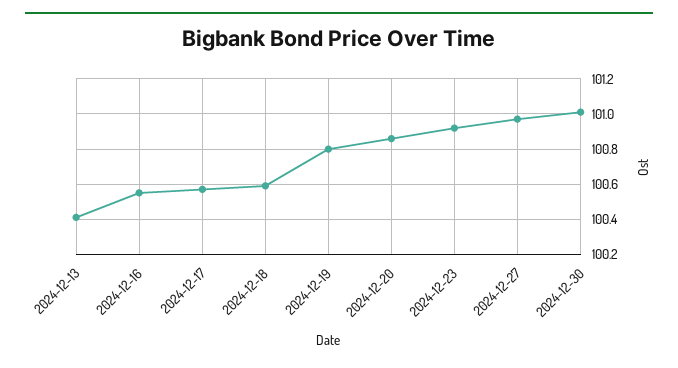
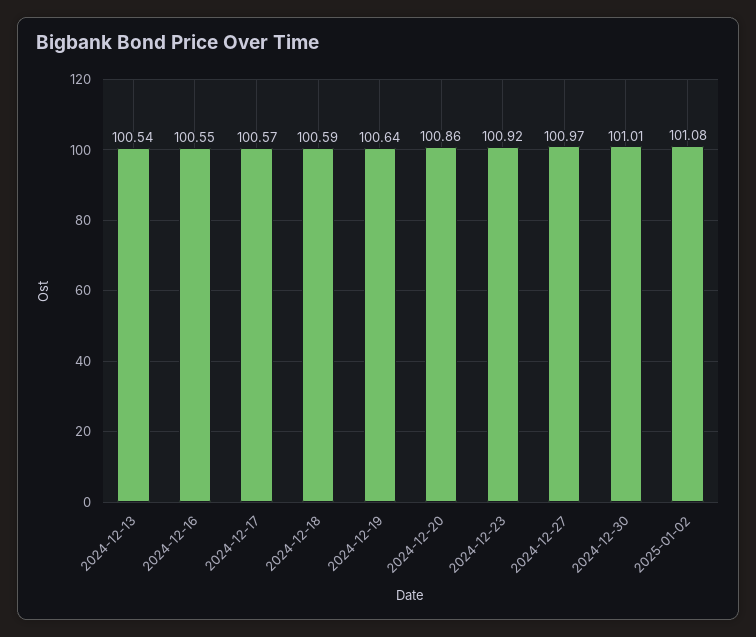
2024-12-13: 100.4 -> 100.54
2024-12-19: 100.8 -> 100.64
2025-01-02: none -> 101.08

